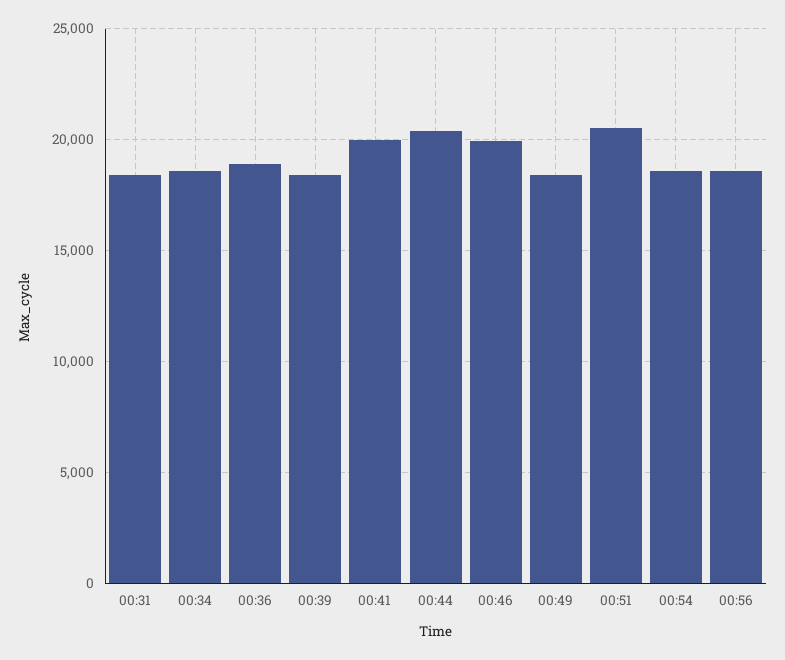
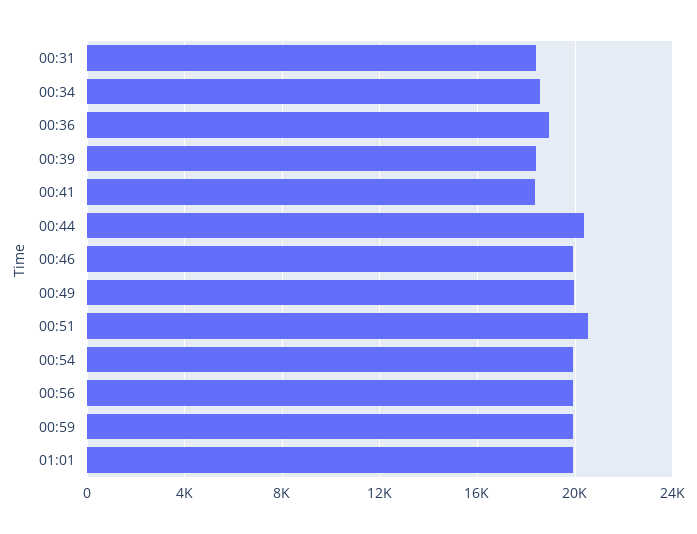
00:41: 20000 -> 18500
00:49: 18500 -> 20000
00:54: 18500 -> 20000
00:56: 18500 -> 20000
00:59: none -> 20000
01:01: none -> 20000

